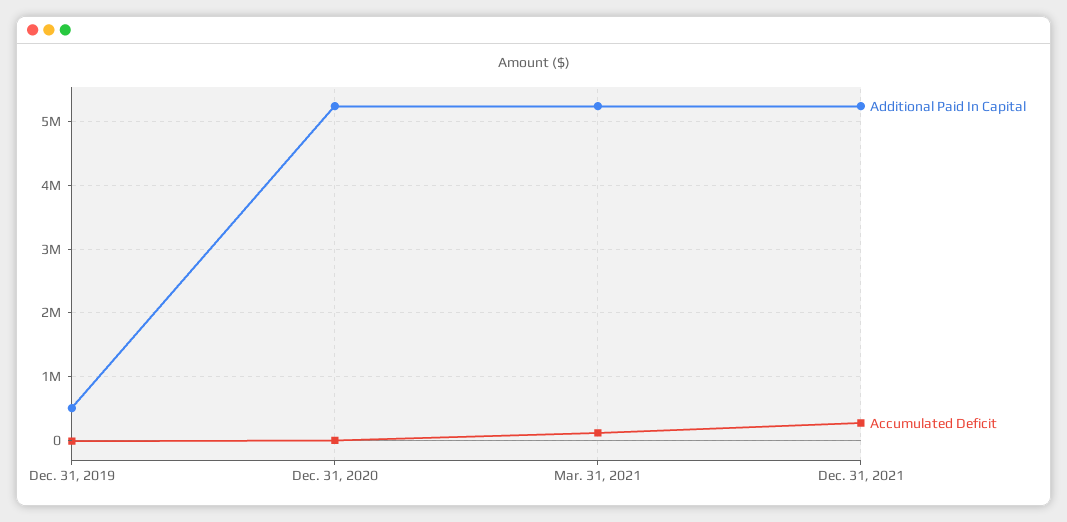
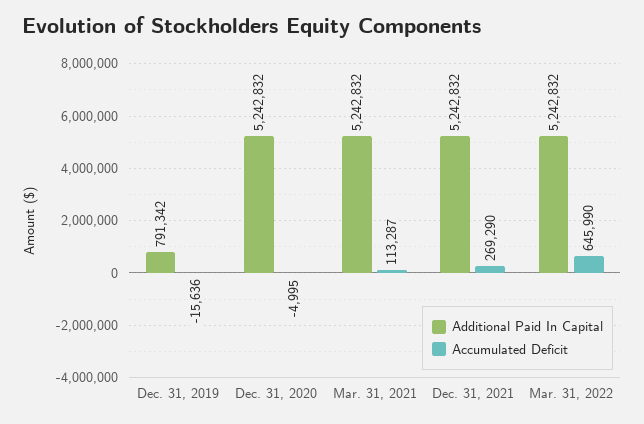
Additional Paid In Capital, Dec. 31, 2019: 500000 -> 791342
Additional Paid In Capital, Mar. 31, 2022: none -> 5242832
Accumulated Deficit, Mar. 31, 2022: none -> 645990

